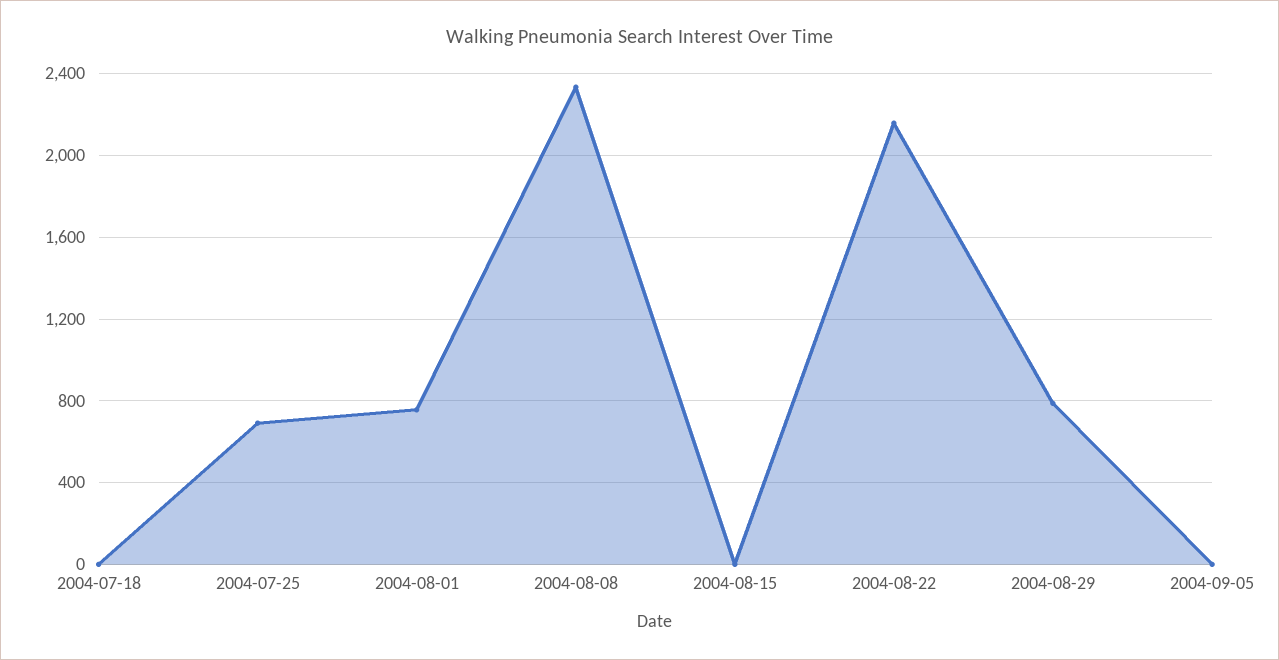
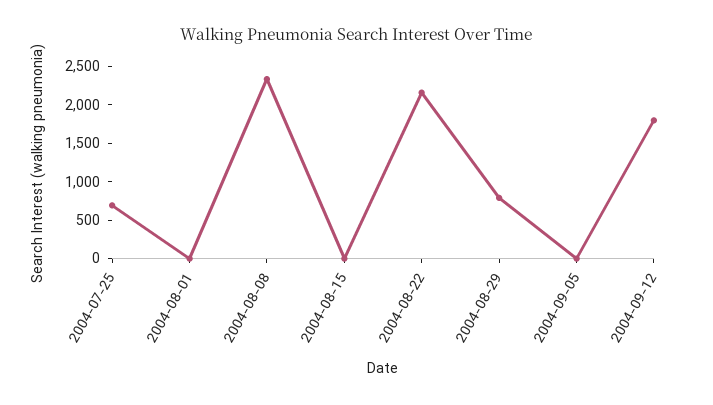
2004-07-18: 0 -> none
2004-08-01: 750 -> 0
2004-09-12: none -> 1750

